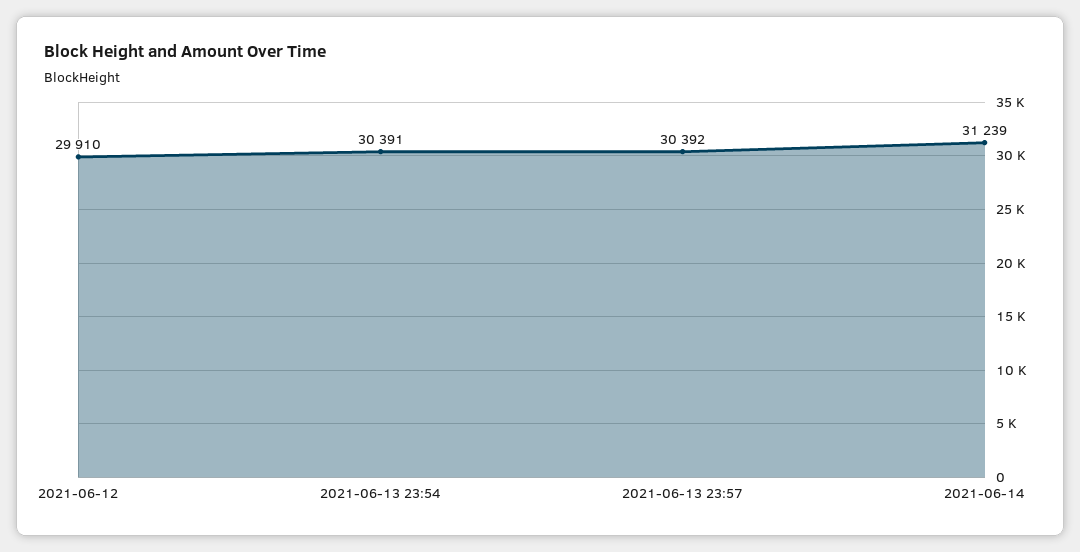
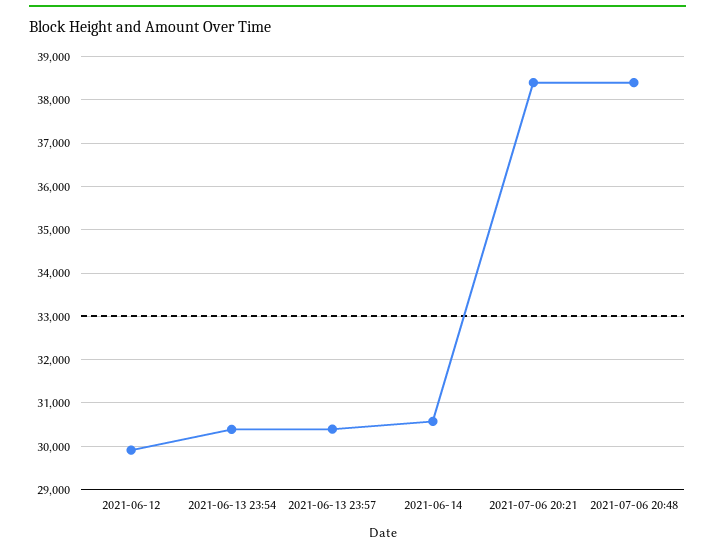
2021-06-14: 31239 -> 30600
2021-07-06 20:21: none -> 38400
2021-07-06 20:48: none -> 38400

